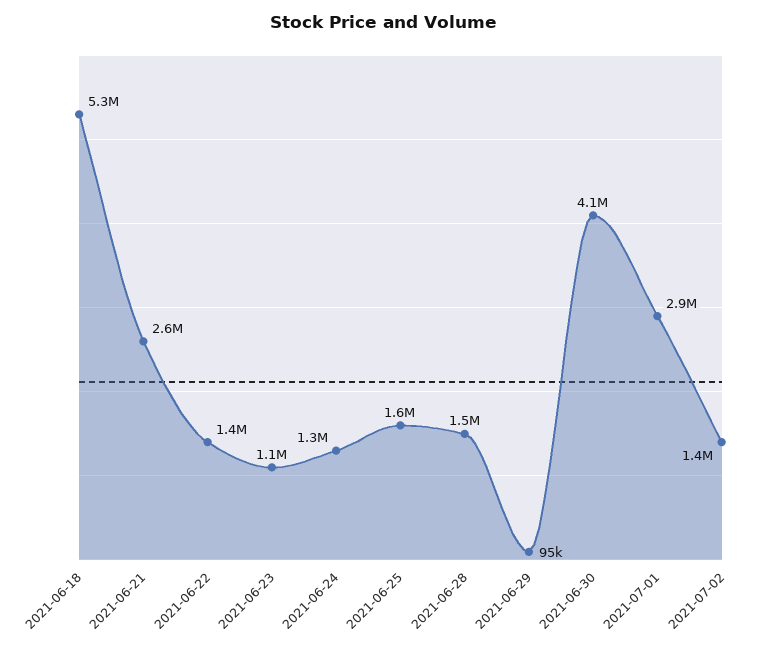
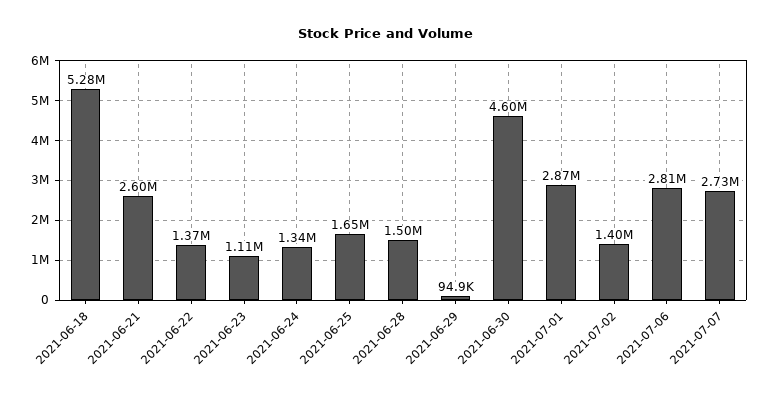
2021-06-30: 4100000 -> 4600000
2021-07-06: none -> 2810000
2021-07-07: none -> 2730000

